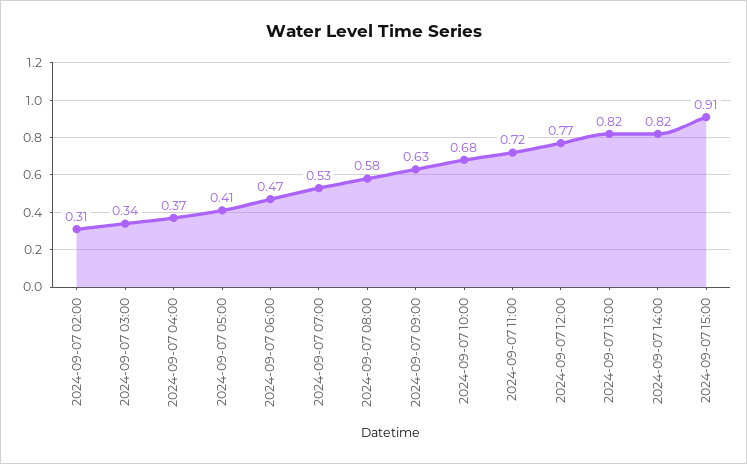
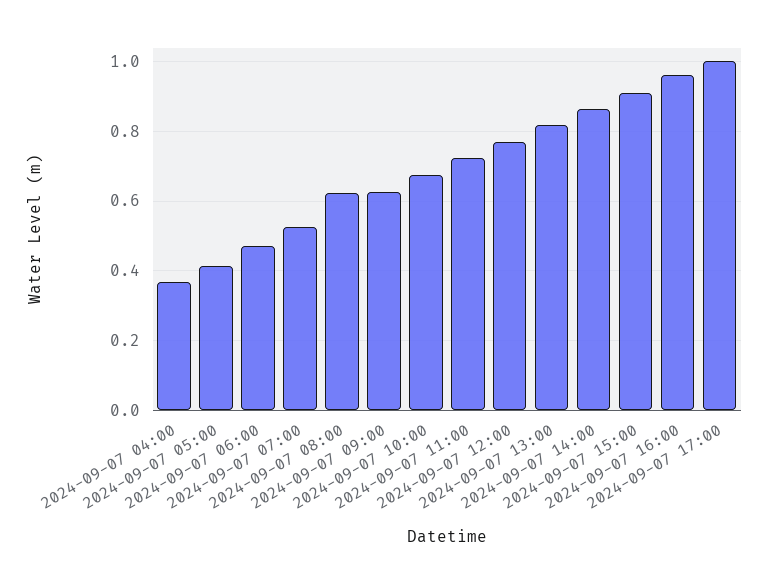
2024-09-07 02:00: 0.31 -> none
2024-09-07 03:00: 0.34 -> none
2024-09-07 08:00: 0.58 -> 0.62
2024-09-07 14:00: 0.82 -> 0.86
2024-09-07 16:00: none -> 0.96
2024-09-07 17:00: none -> 1

